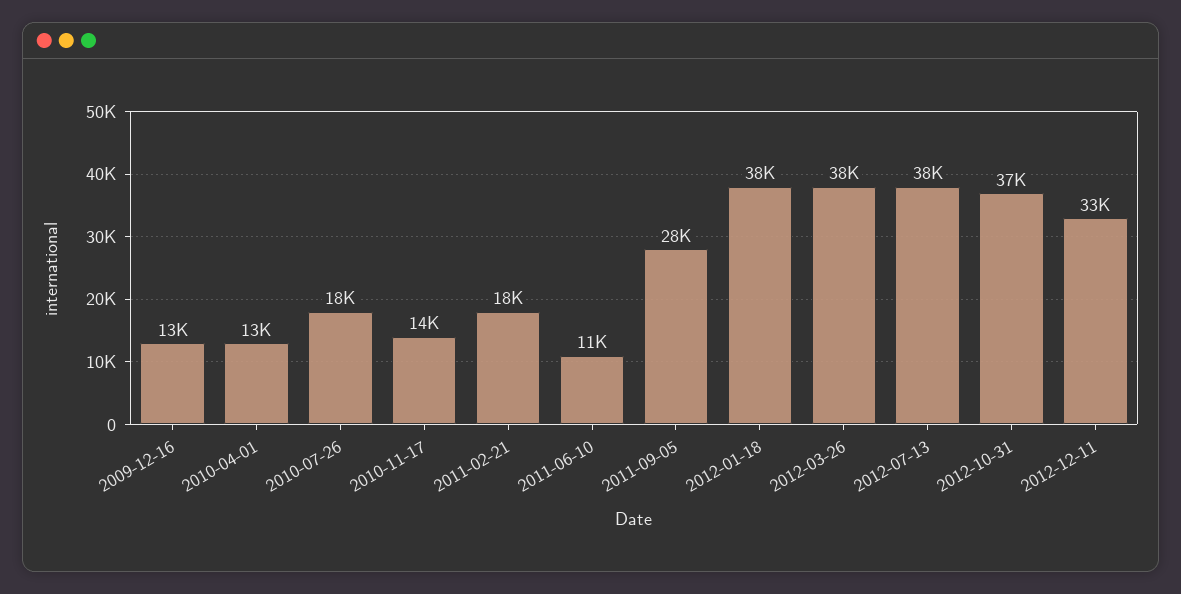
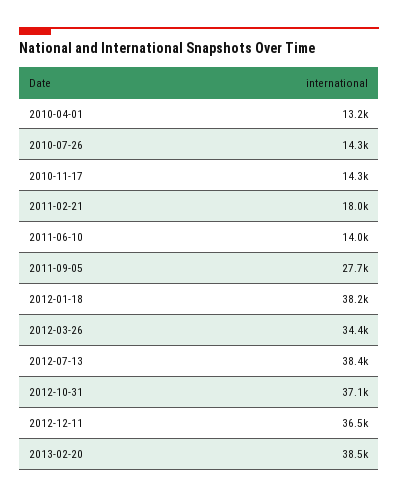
2009-12-16: 13000 -> none
2010-07-26: 18000 -> 14300
2011-06-10: 11000 -> 14000
2012-03-26: 38000 -> 34400
2012-12-11: 33000 -> 36500
2013-02-20: none -> 38500

